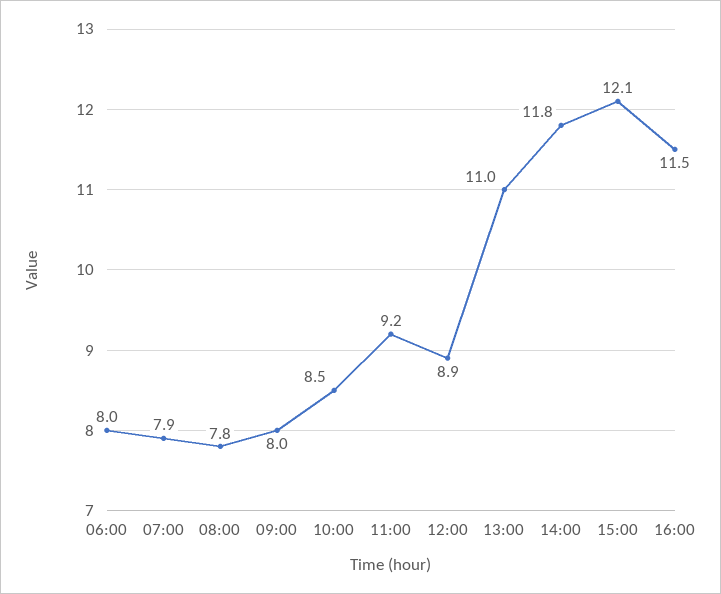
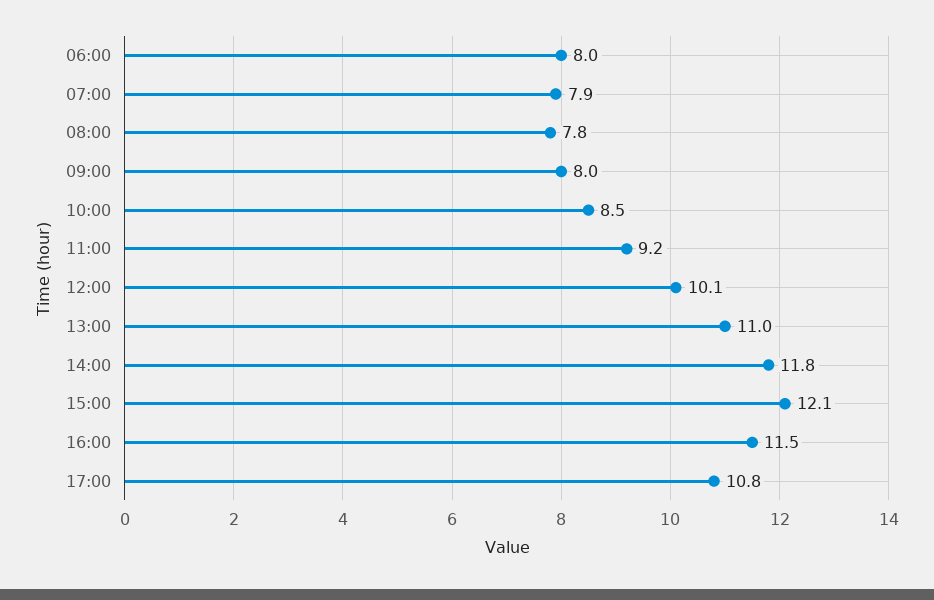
12:00: 8.9 -> 10.1
17:00: none -> 10.8

